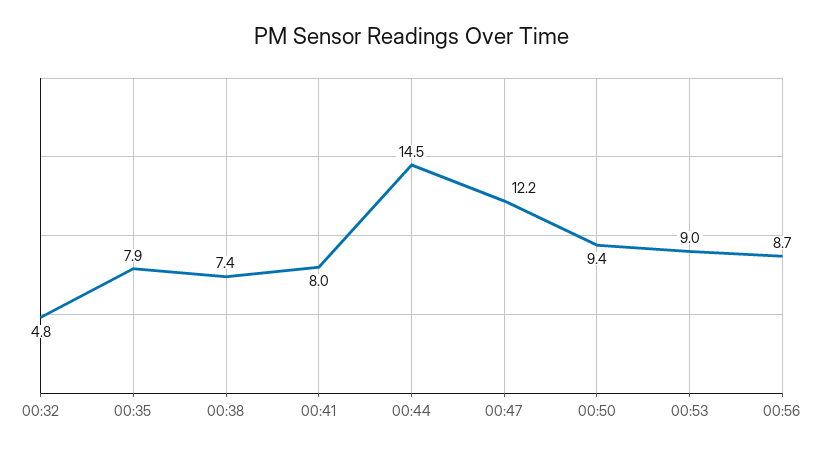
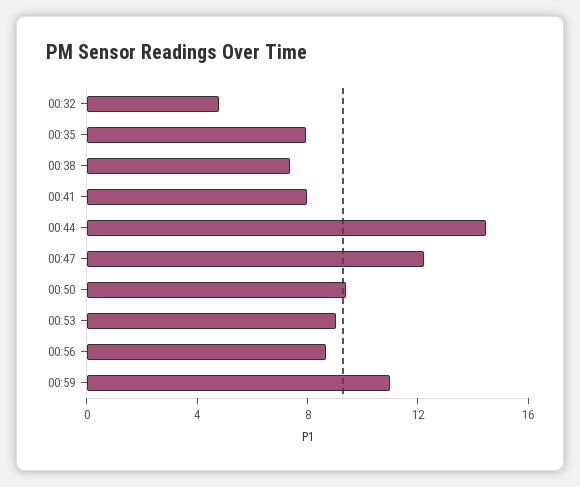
00:59: none -> 11

